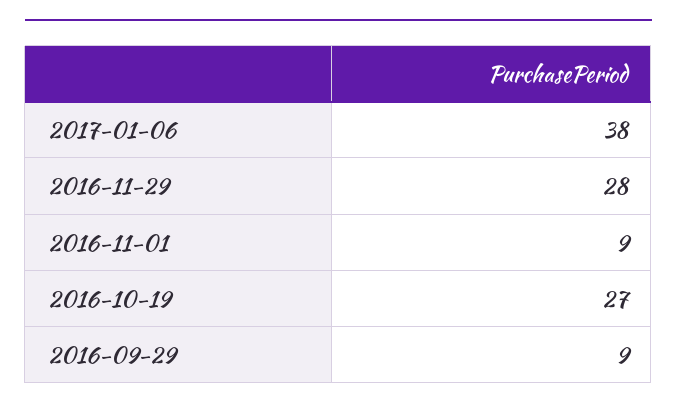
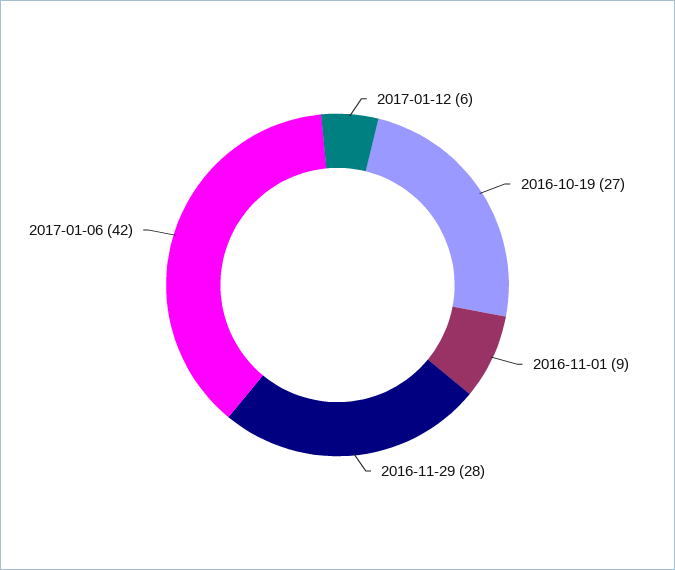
2017-01-06: 38 -> 42
2016-09-29: 9 -> none
2017-01-12: none -> 6

